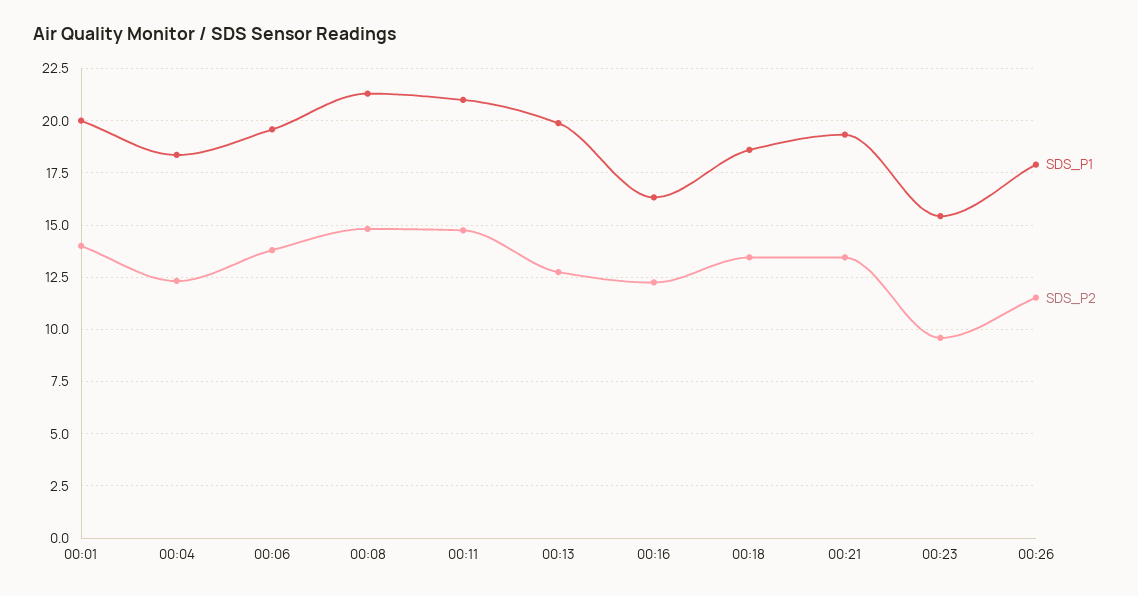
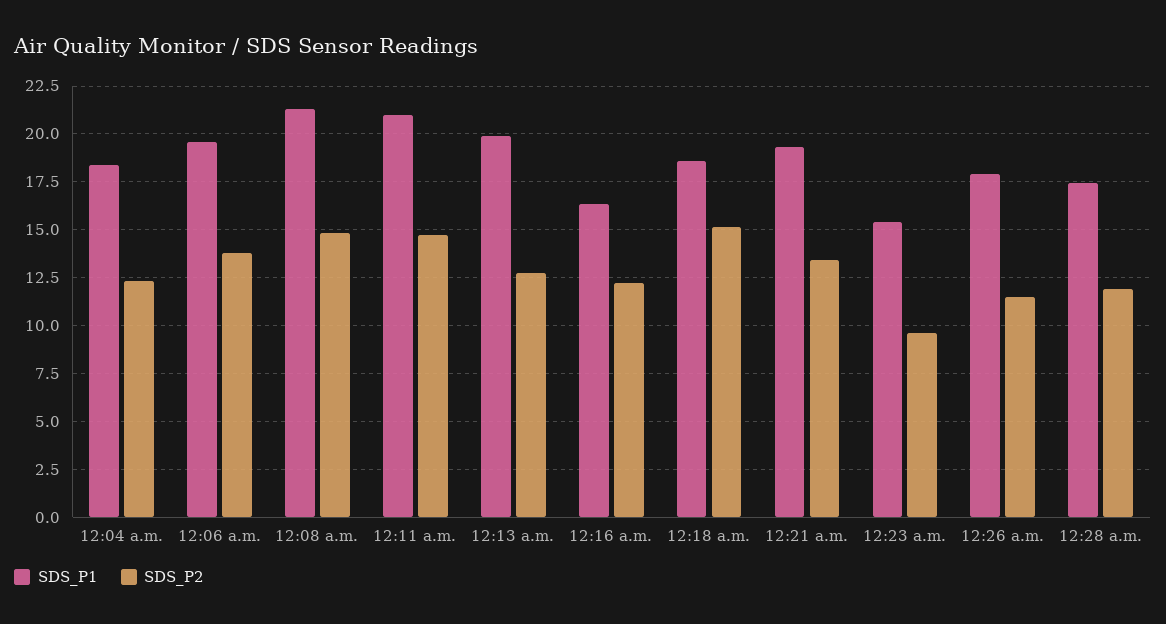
SDS_P1, 00:01: 20 -> none
SDS_P2, 00:01: 14 -> none
SDS_P2, 00:18: 13.5 -> 15
SDS_P1, 12:28 a.m.: none -> 17.5
SDS_P2, 12:28 a.m.: none -> 12

